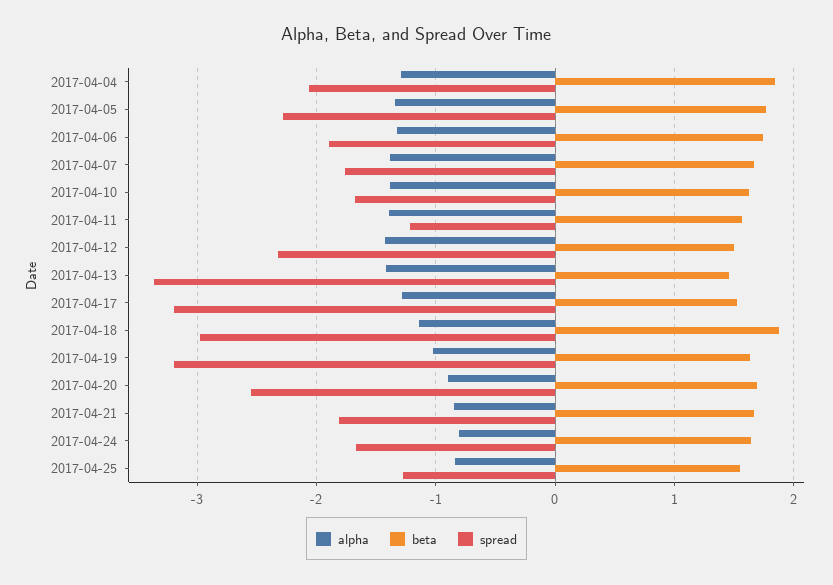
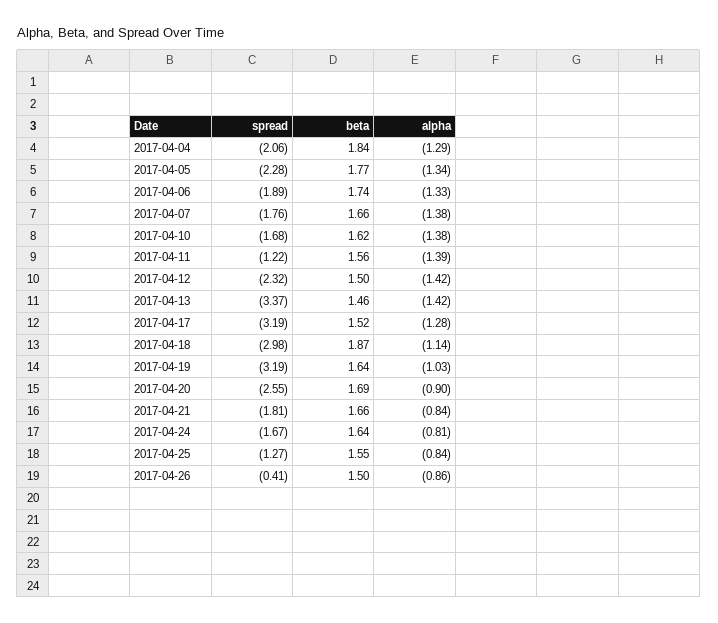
spread, 2017-04-26: none -> -0.41
beta, 2017-04-26: none -> 1.5
alpha, 2017-04-26: none -> -0.86

